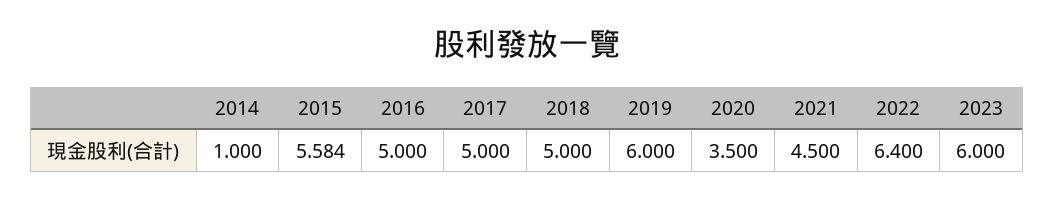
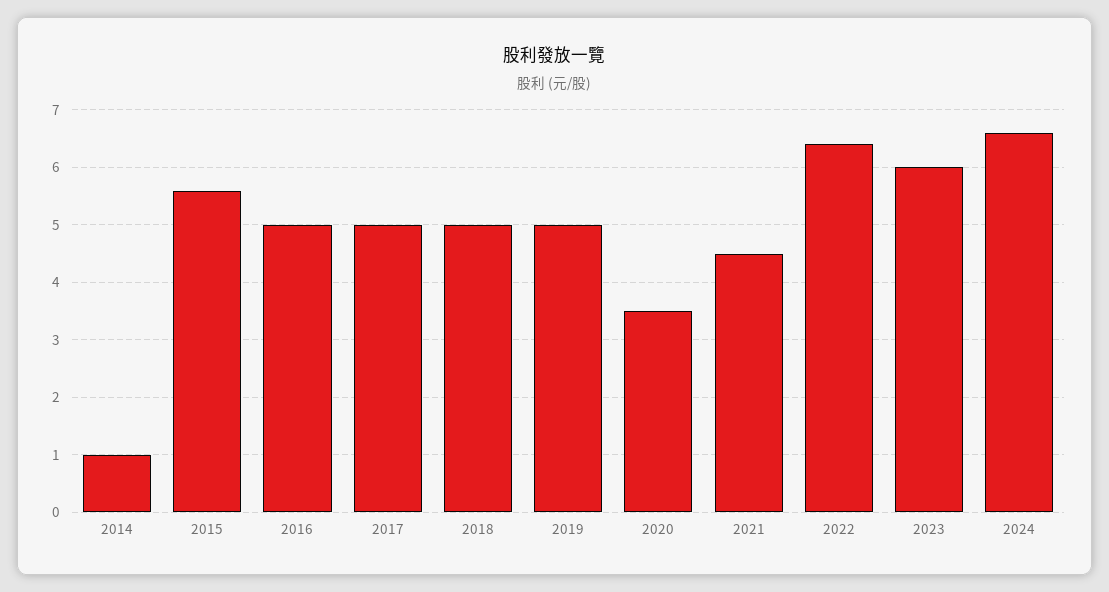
2019: 6 -> 5
2024: none -> 6.6

